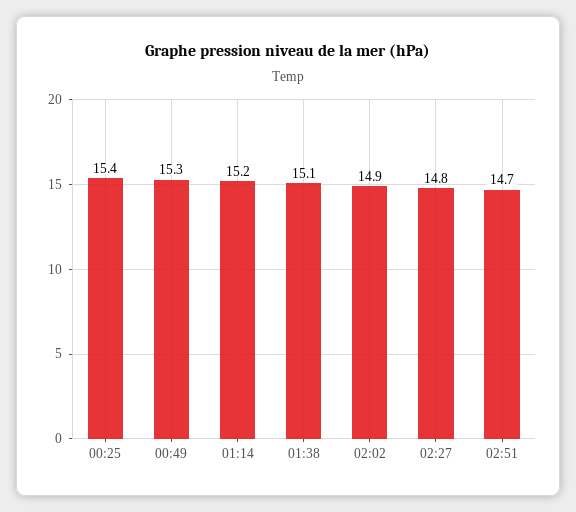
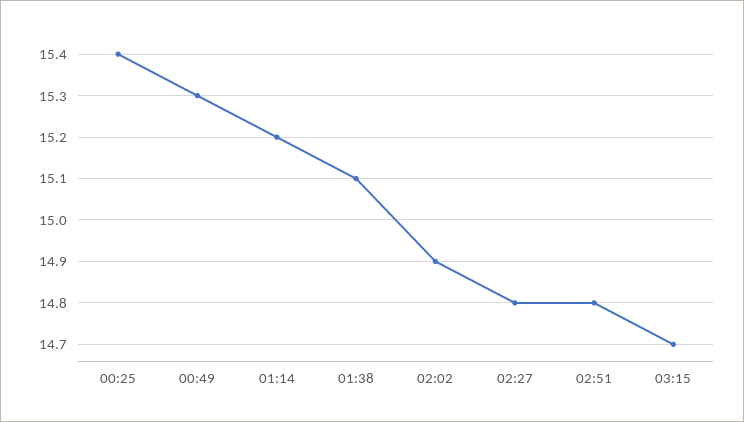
02:51: 14.7 -> 14.8
03:15: none -> 14.7

